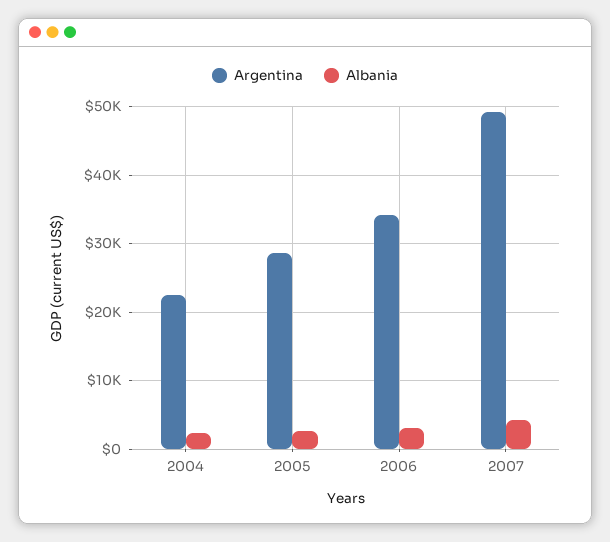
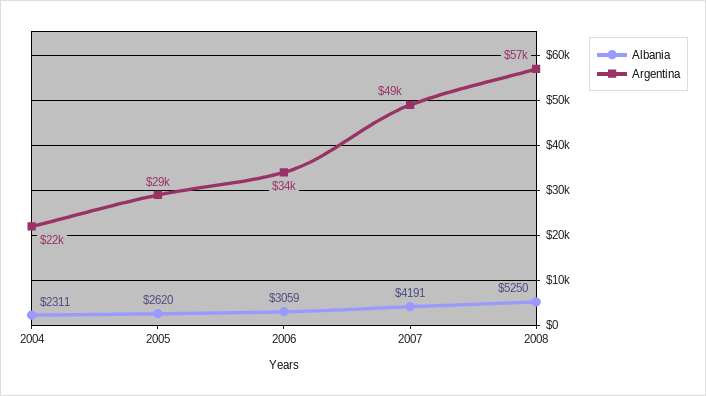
Albania, 2008: none -> 5250
Argentina, 2008: none -> 57000

